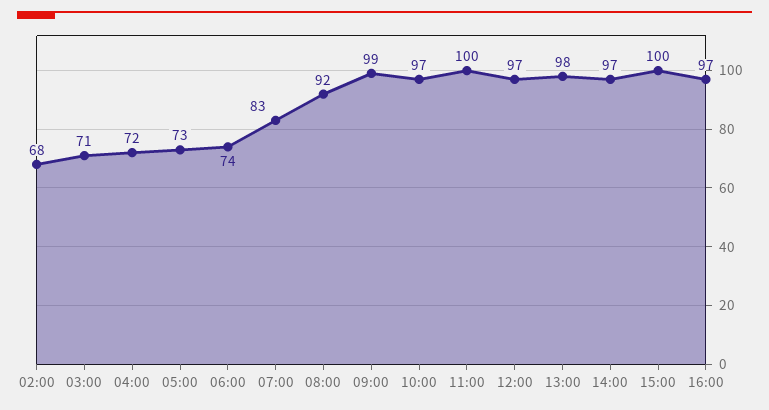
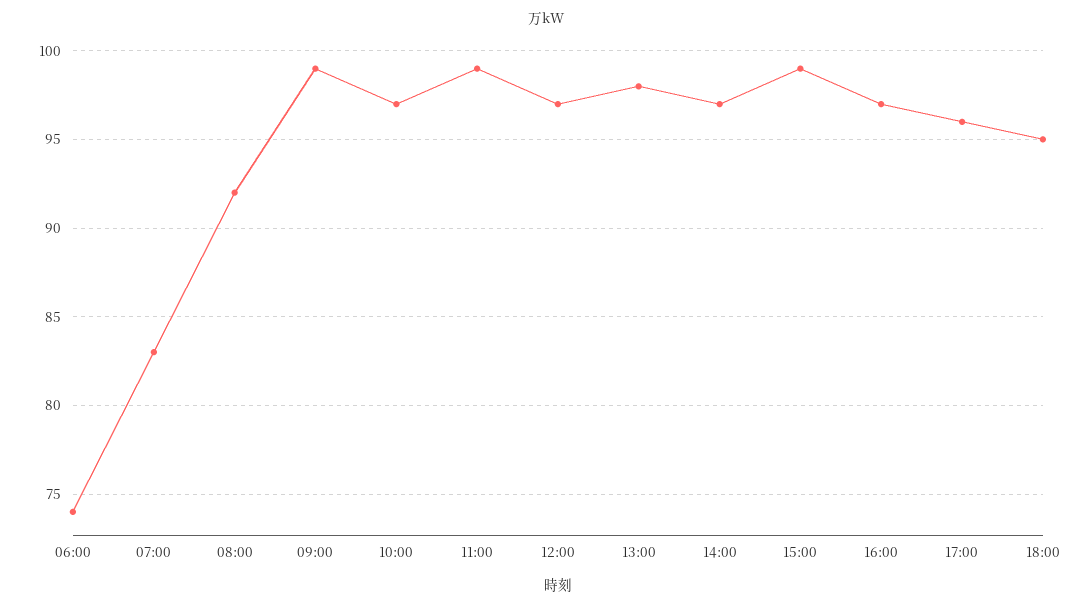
02:00: 68 -> none
03:00: 71 -> none
04:00: 72 -> none
05:00: 73 -> none
11:00: 100 -> 99
15:00: 100 -> 99
17:00: none -> 96
18:00: none -> 95

